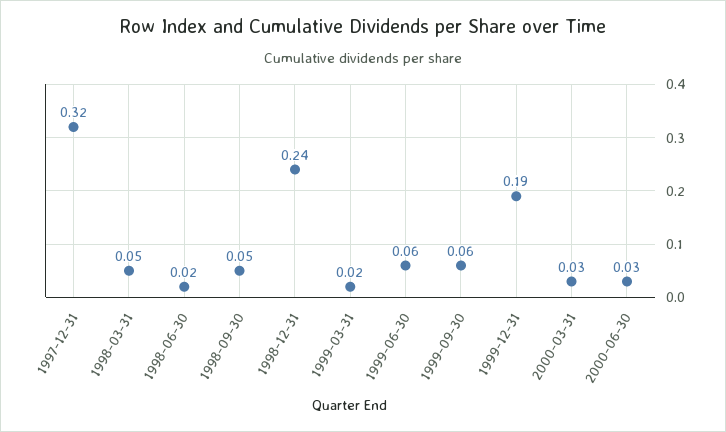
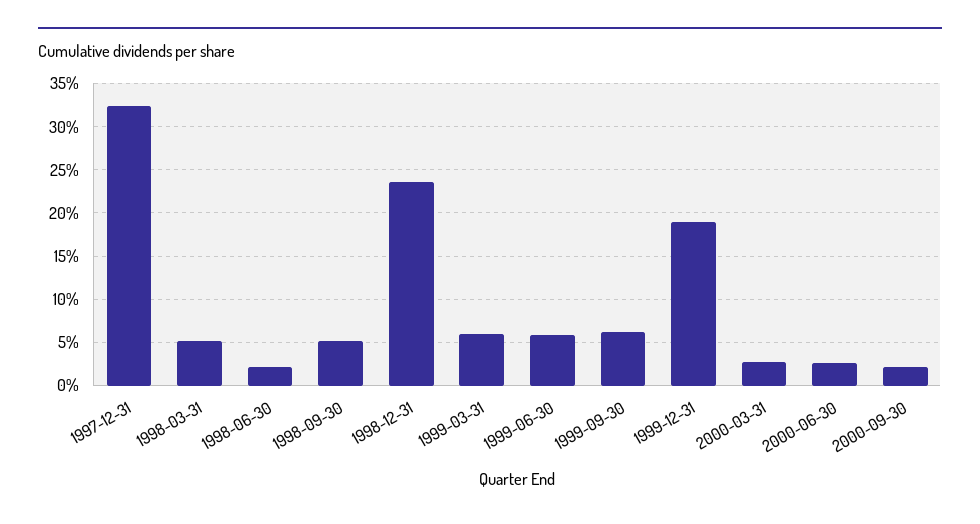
1999-03-31: 0.02 -> 0.06
2000-09-30: none -> 0.02

